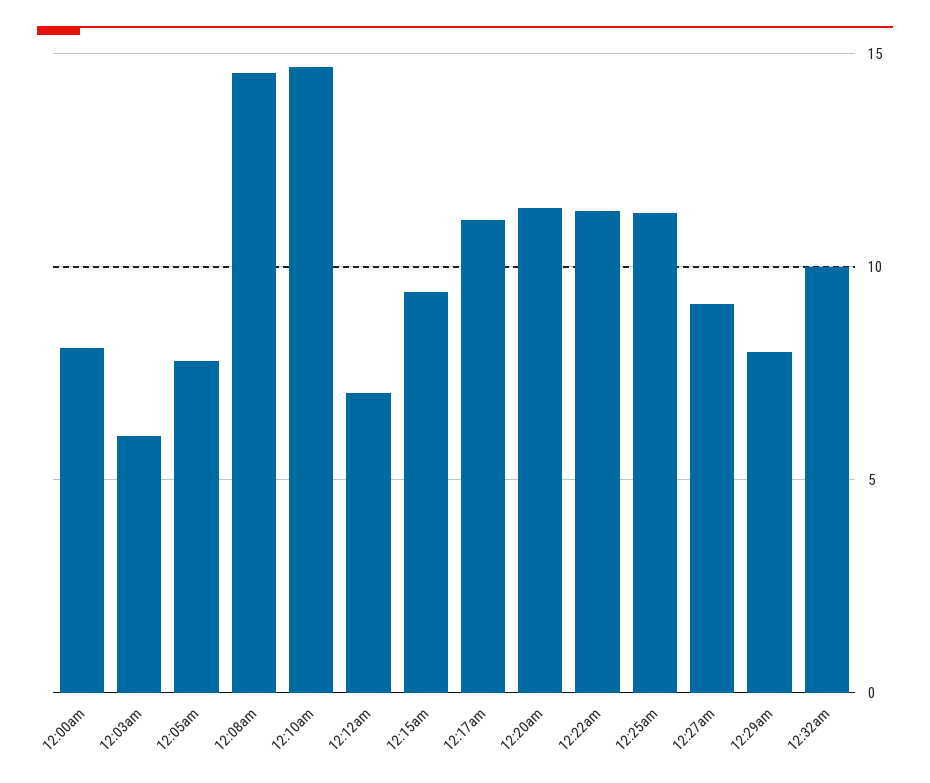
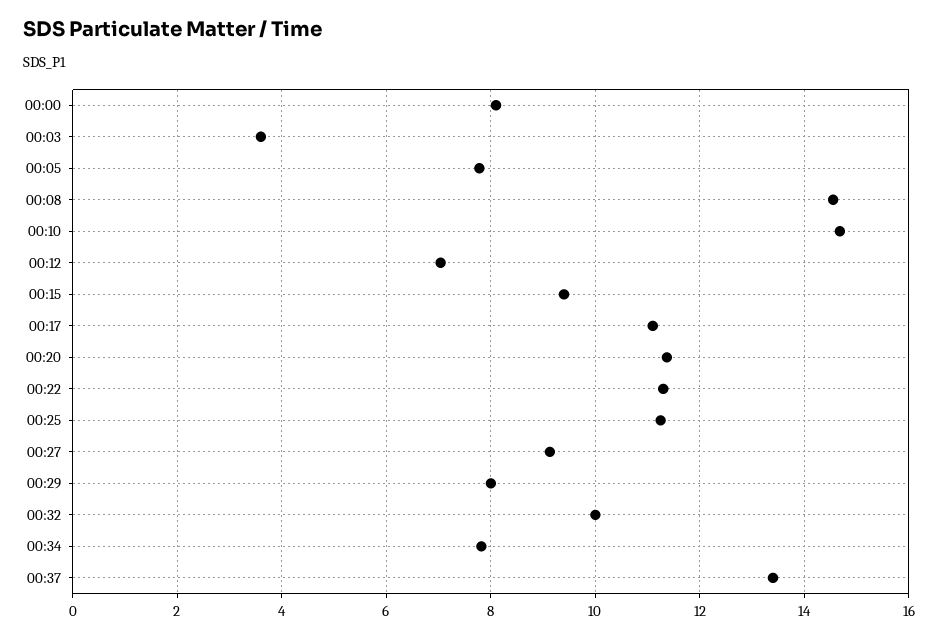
12:03am: 6 -> 3.6
00:34: none -> 7.8
00:37: none -> 13.4

